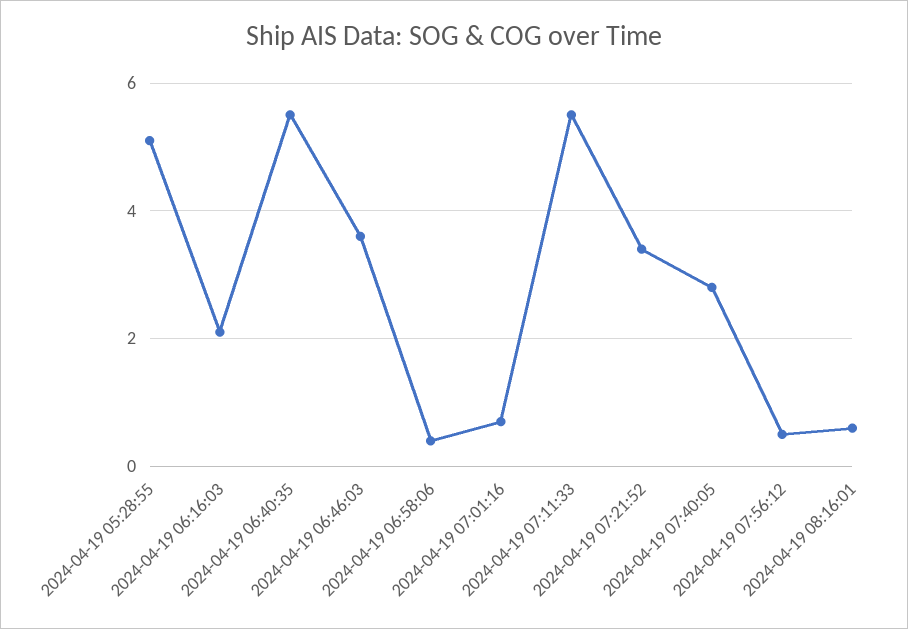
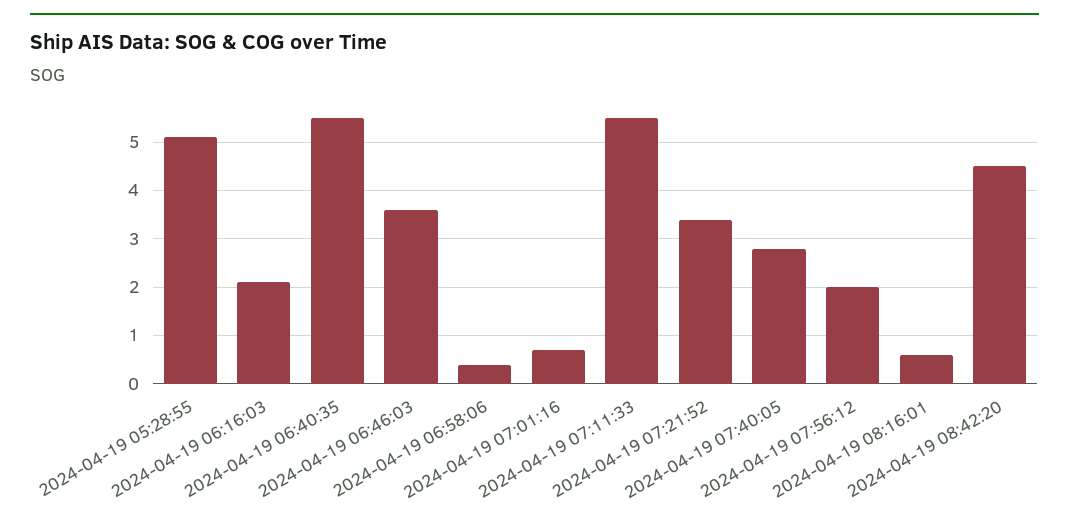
2024-04-19 07:56:12: 0.5 -> 2
2024-04-19 08:42:20: none -> 4.5

